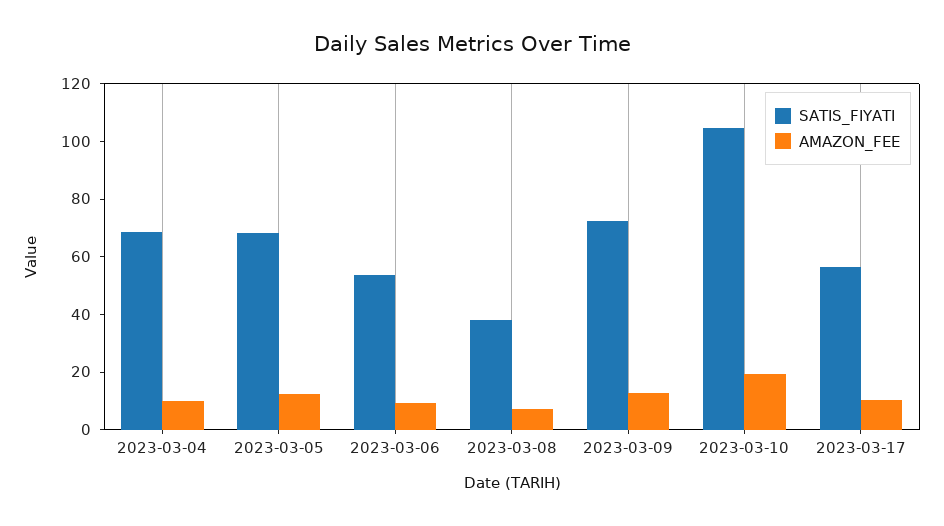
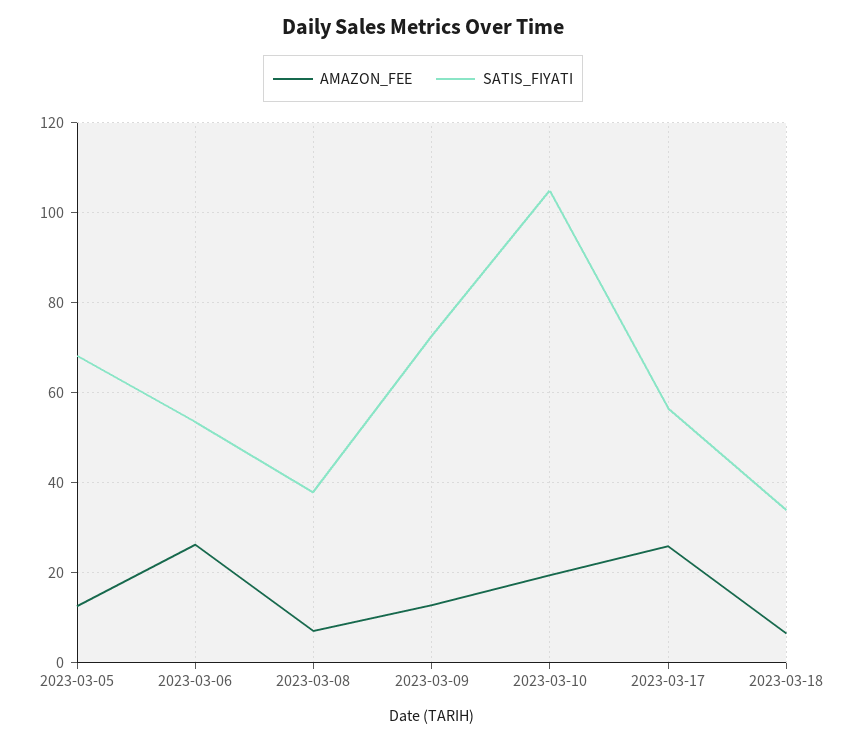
SATIS_FIYATI, 2023-03-04: 70 -> none
AMAZON_FEE, 2023-03-04: 10 -> none
AMAZON_FEE, 2023-03-06: 10 -> 26
AMAZON_FEE, 2023-03-17: 10 -> 26
AMAZON_FEE, 2023-03-18: none -> 6
SATIS_FIYATI, 2023-03-18: none -> 34

